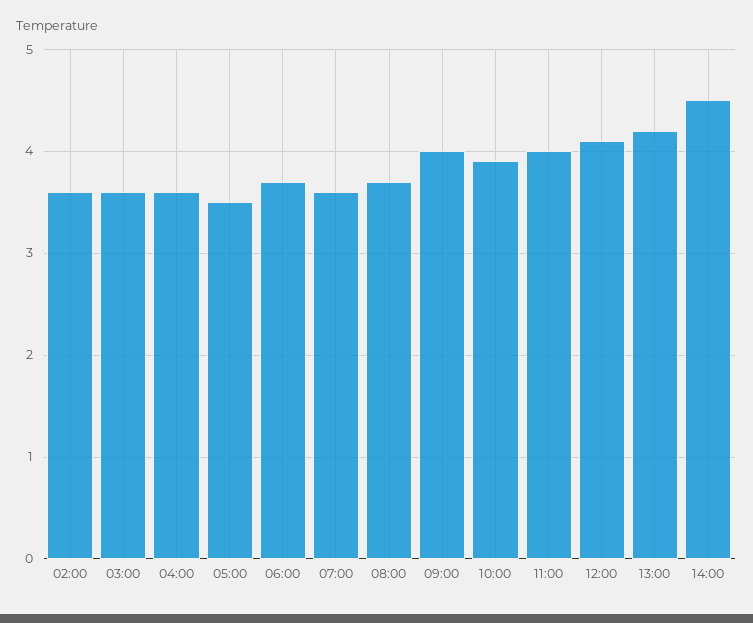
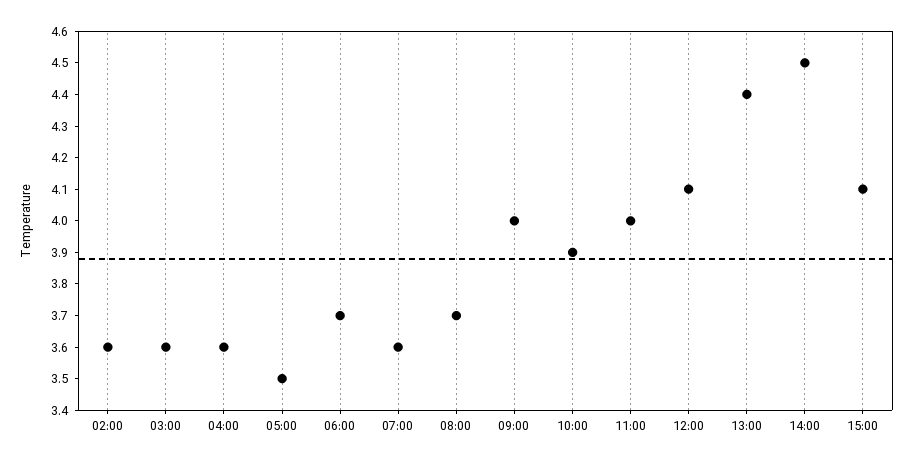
13:00: 4.2 -> 4.4
15:00: none -> 4.1

